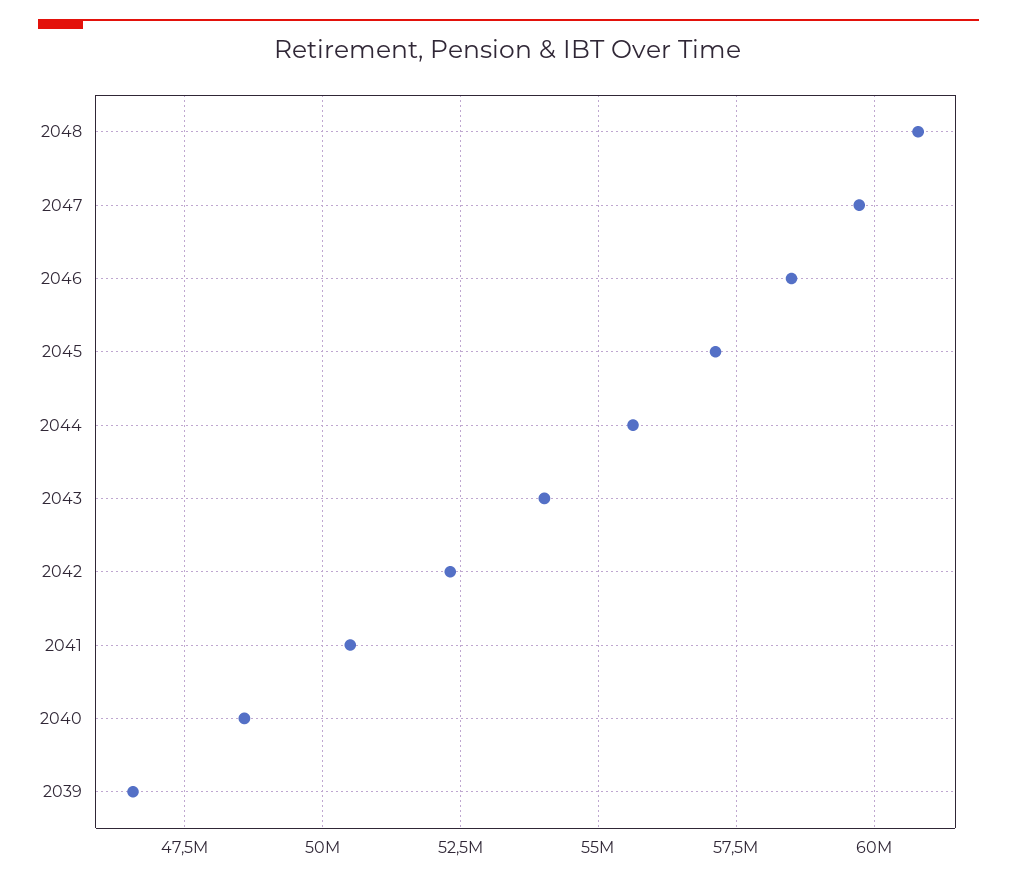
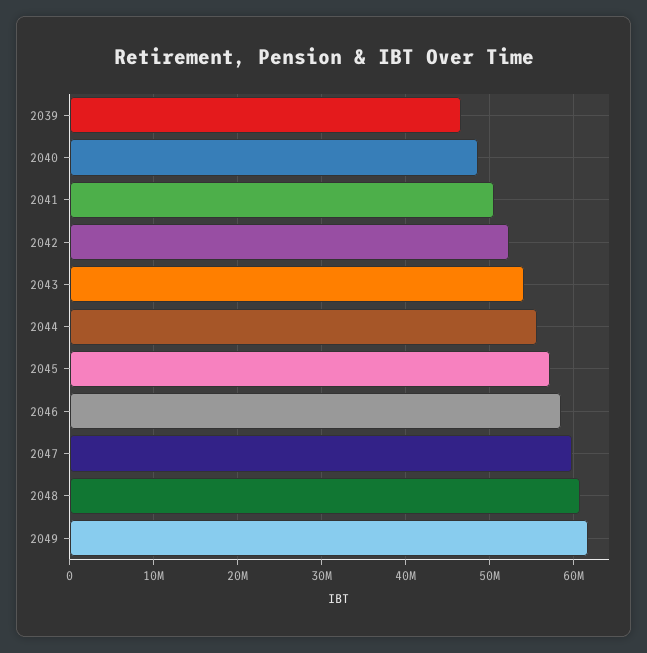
2049: none -> 62000000

